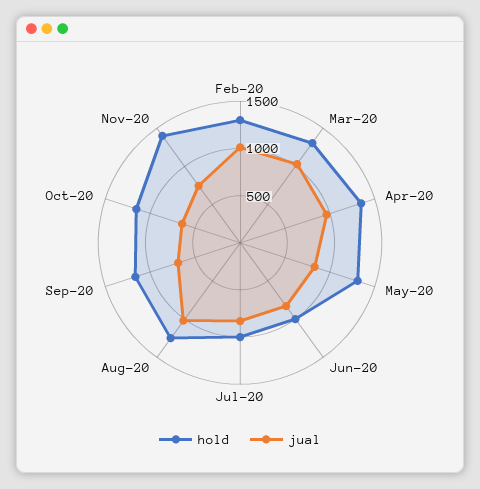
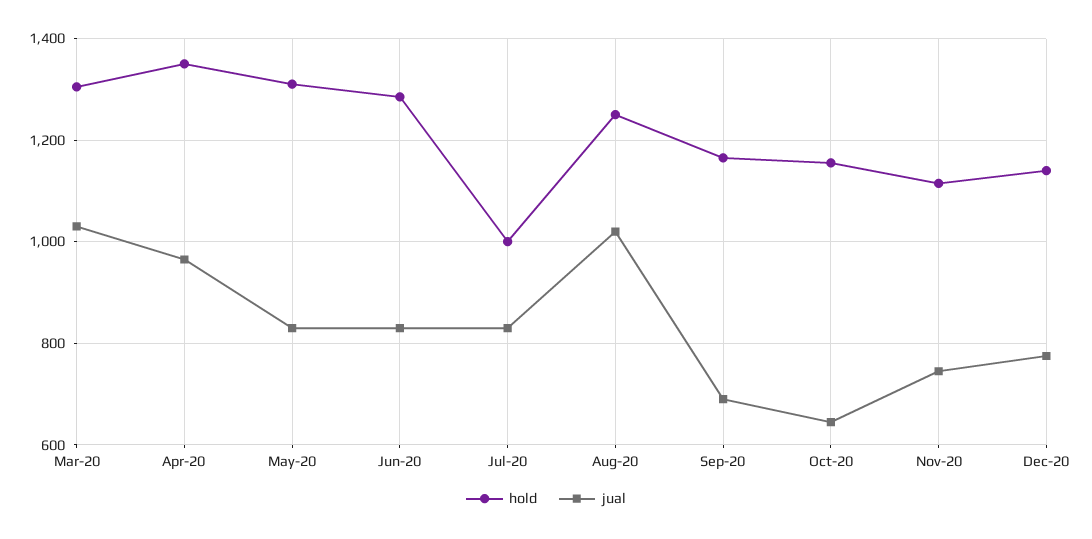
hold, Feb-20: 1300 -> none
jual, Feb-20: 1000 -> none
hold, Jun-20: 1000 -> 1280
hold, Nov-20: 1400 -> 1120
hold, Dec-20: none -> 1140
jual, Dec-20: none -> 780

